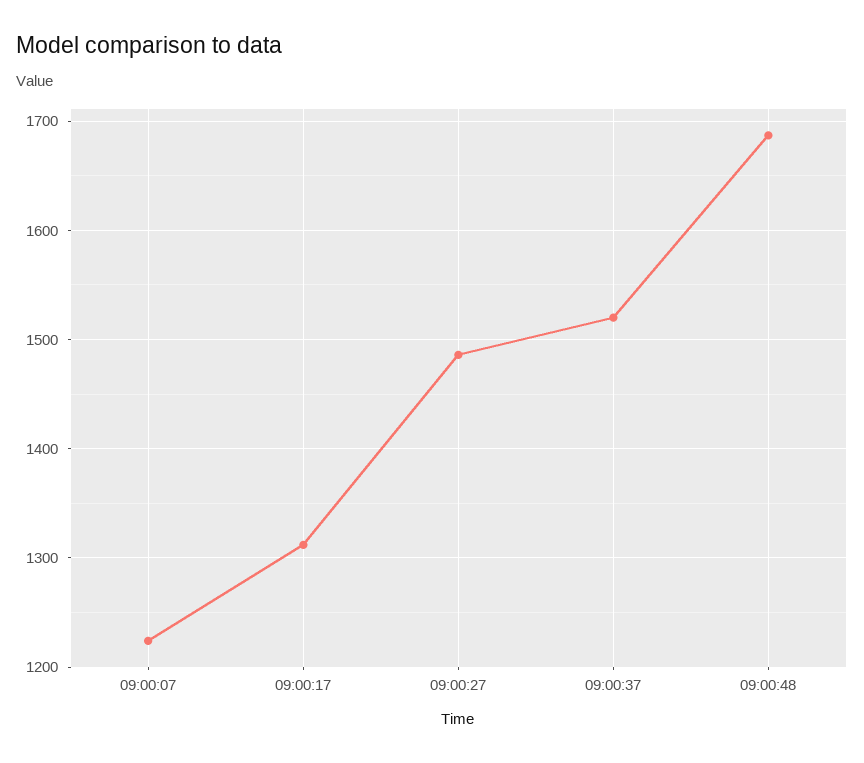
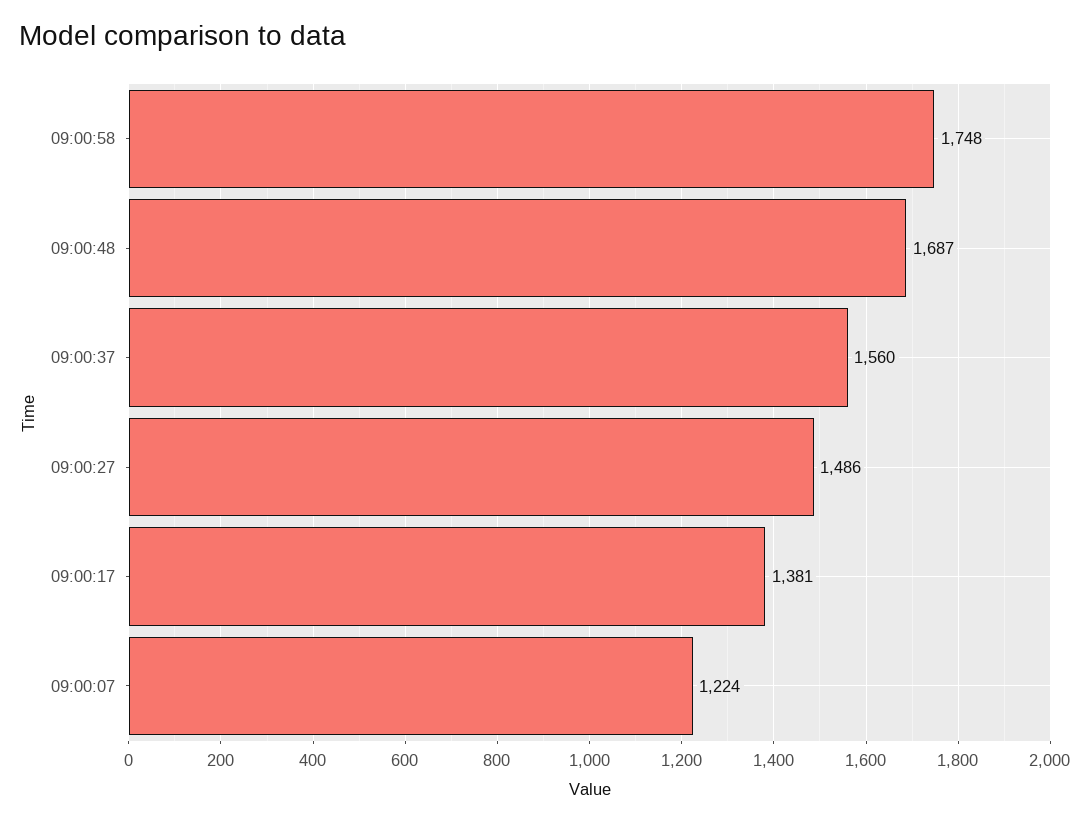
09:00:17: 1310 -> 1381
09:00:37: 1520 -> 1560
09:00:58: none -> 1748

